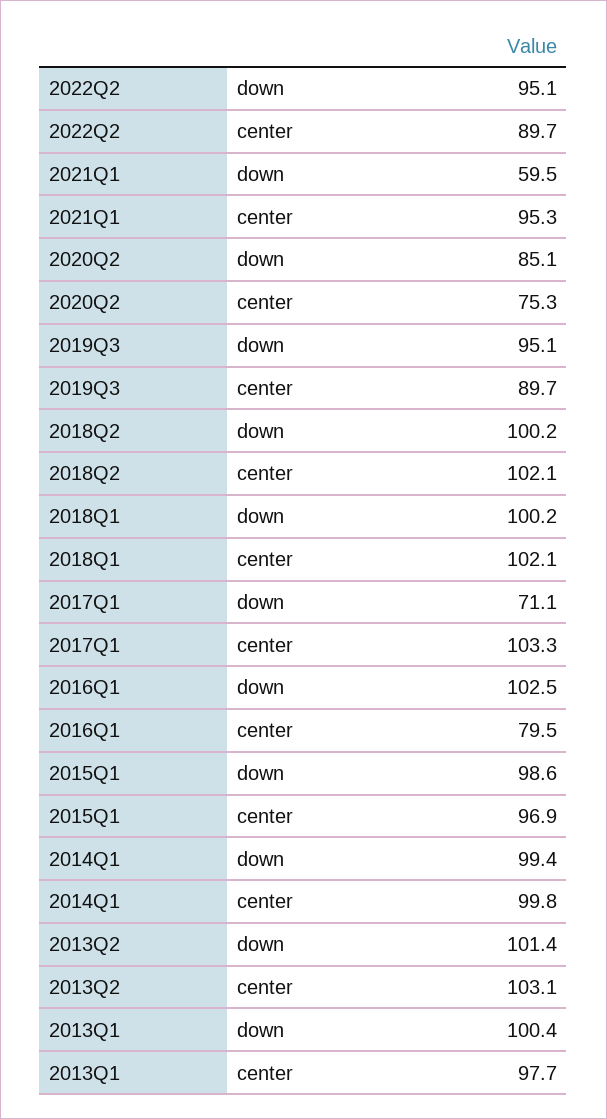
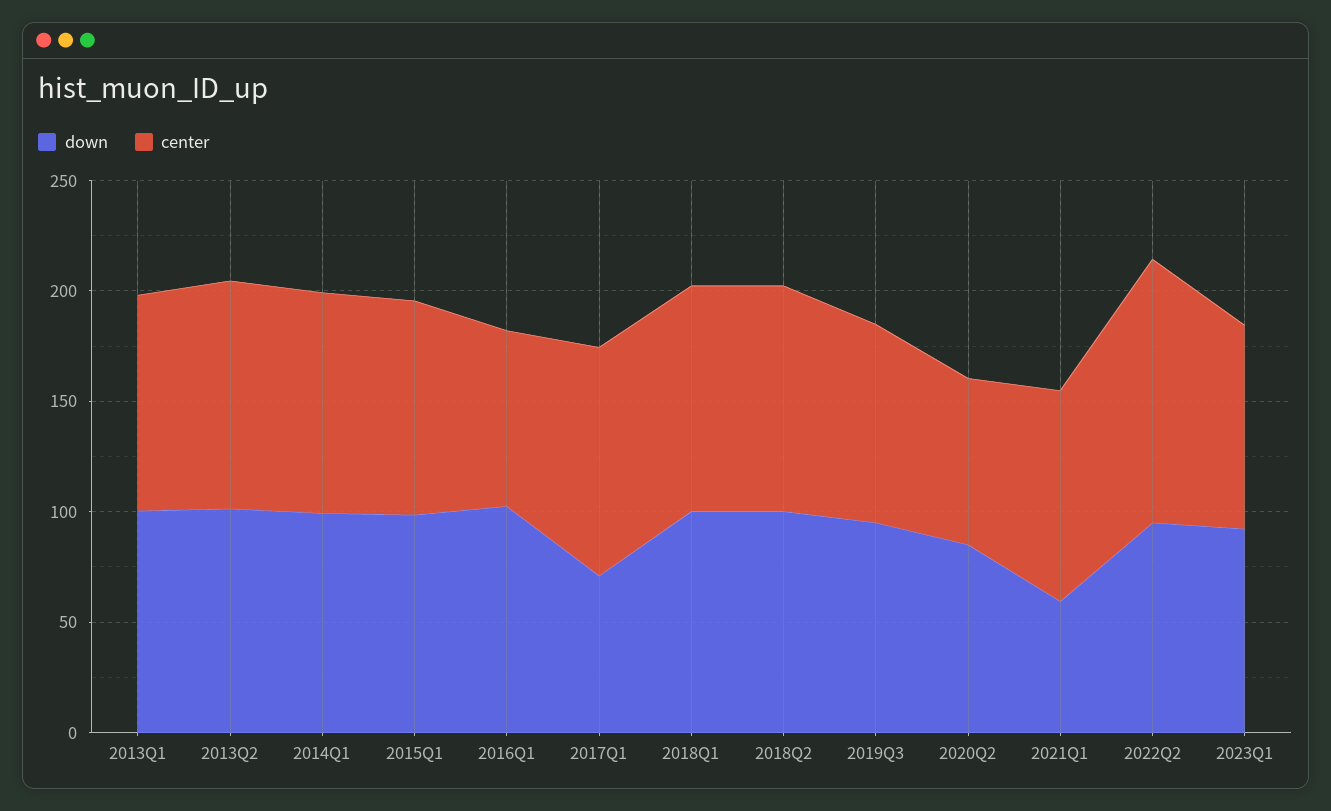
center, 2022Q2: 89.7 -> 120
down, 2023Q1: none -> 90
center, 2023Q1: none -> 90

